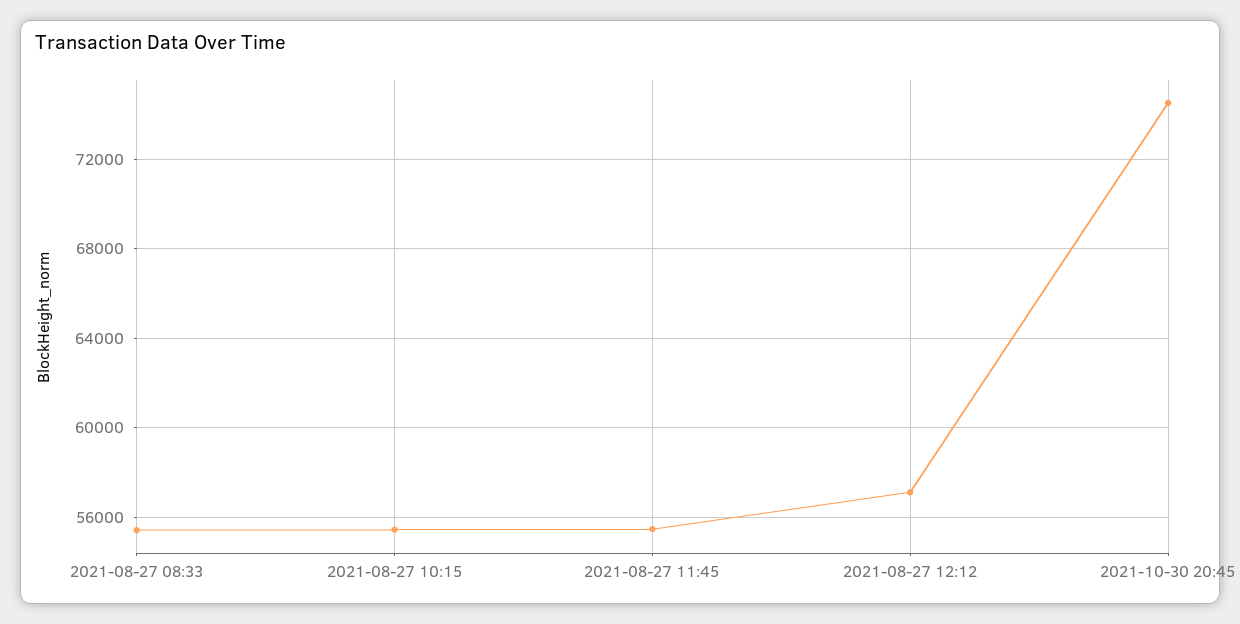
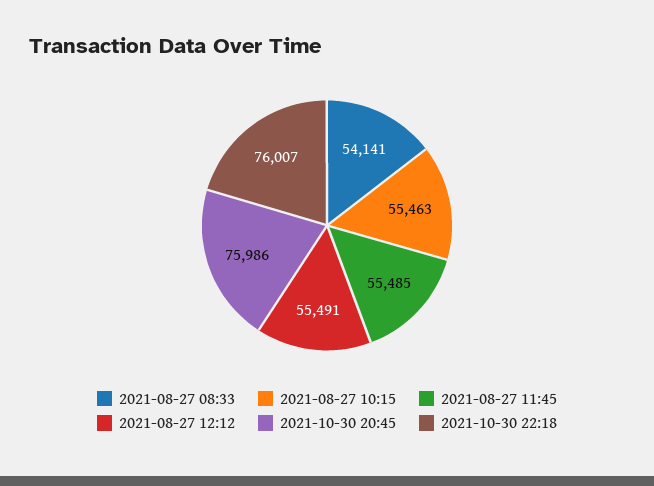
2021-08-27 08:33: 55500 -> 54141
2021-08-27 12:12: 57000 -> 55491
2021-10-30 20:45: 74500 -> 75986
2021-10-30 22:18: none -> 76007

